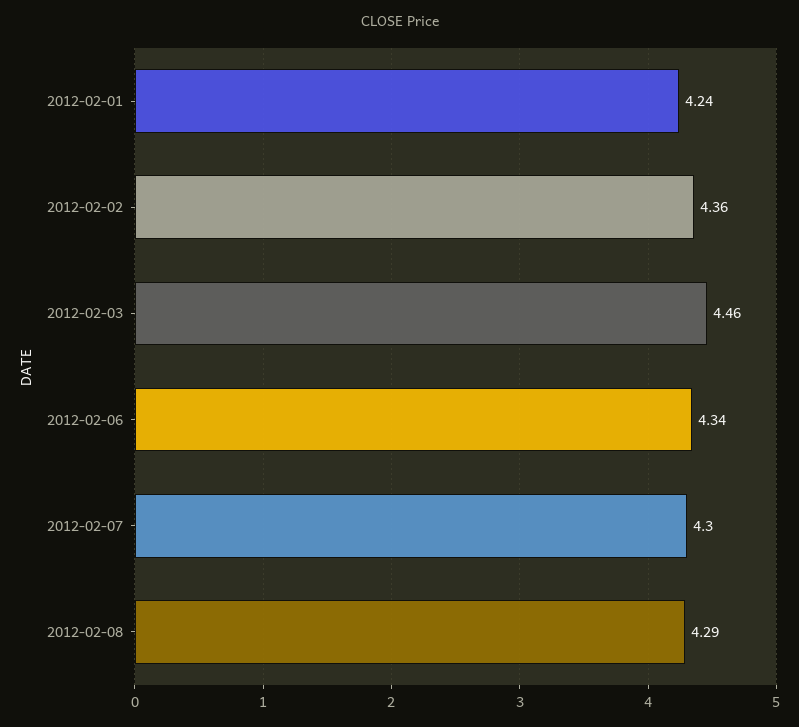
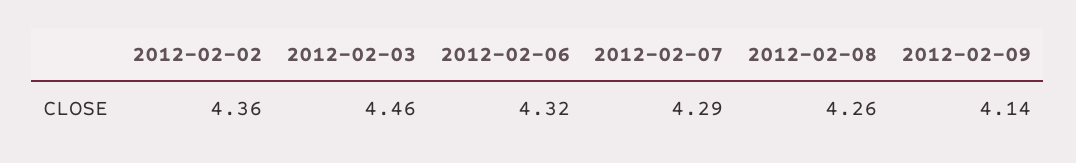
2012-02-01: 4.24 -> none
2012-02-06: 4.34 -> 4.32
2012-02-07: 4.3 -> 4.29
2012-02-08: 4.29 -> 4.26
2012-02-09: none -> 4.14

